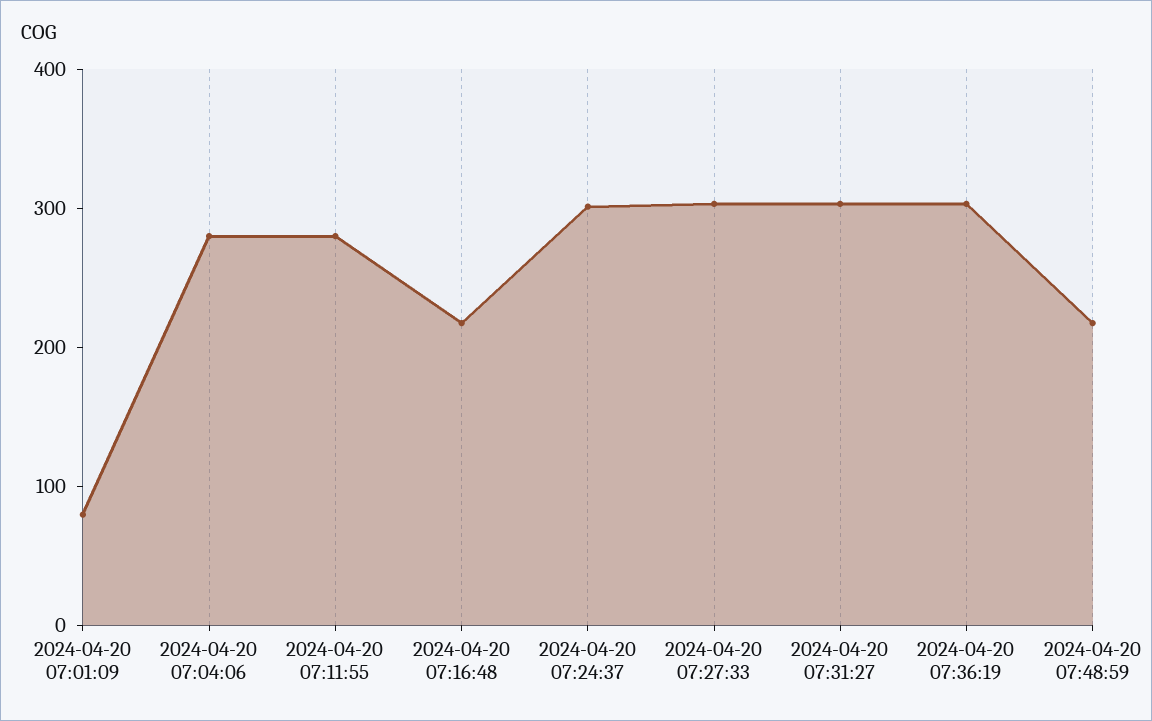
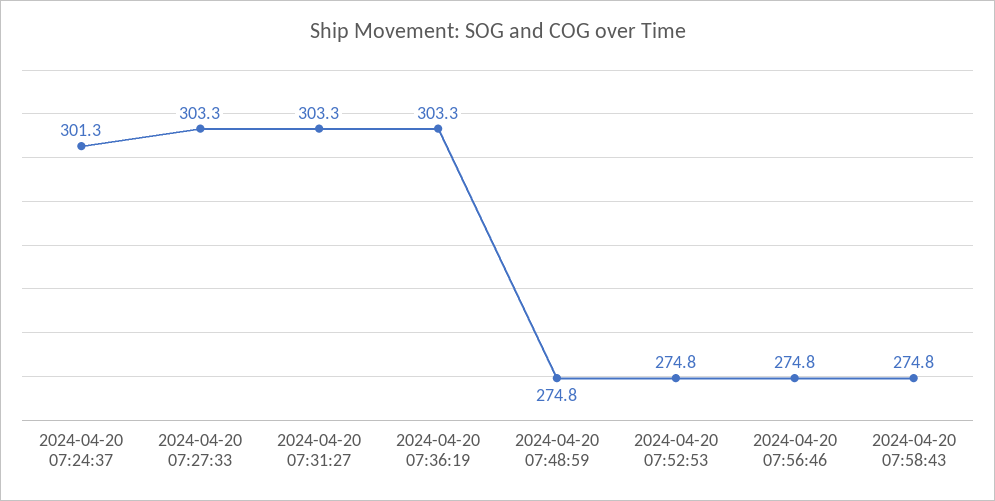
2024-04-20 07:01:09: 80 -> none
2024-04-20 07:04:06: 280 -> none
2024-04-20 07:11:55: 280 -> none
2024-04-20 07:16:48: 220 -> none
2024-04-20 07:48:59: 220 -> 274.8
2024-04-20 07:52:53: none -> 274.8
2024-04-20 07:56:46: none -> 274.8
2024-04-20 07:58:43: none -> 274.8

